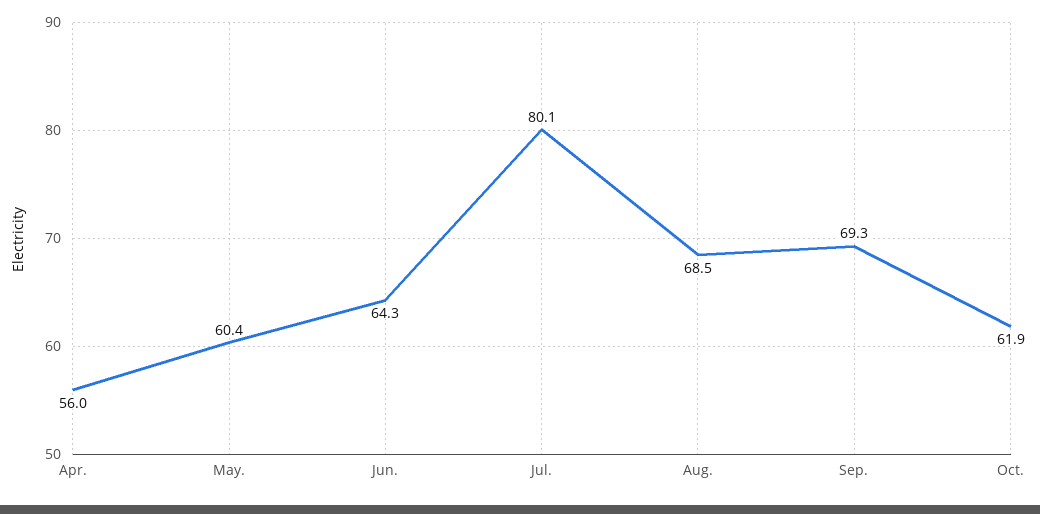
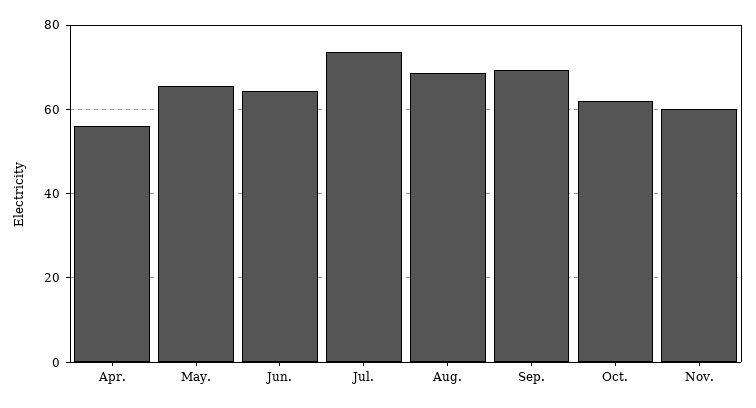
May.: 60.4 -> 66
Jul.: 80.1 -> 74
Nov.: none -> 60

